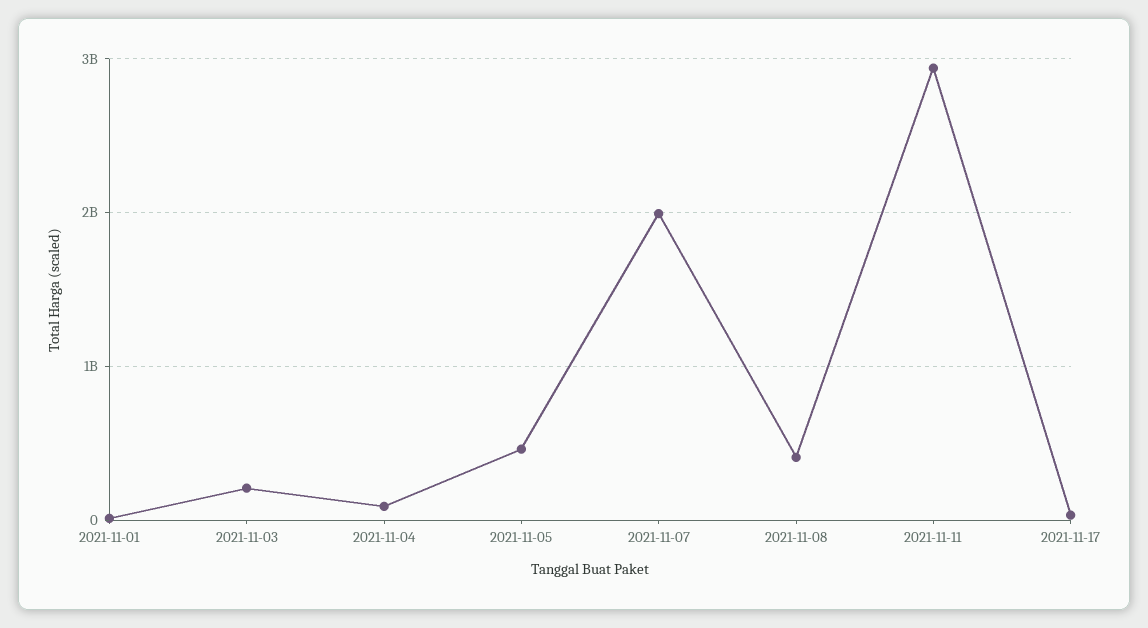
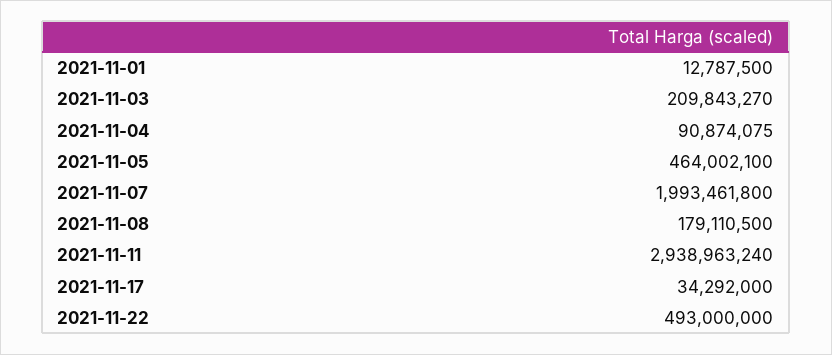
2021-11-08: 400000000 -> 179110500
2021-11-22: none -> 493000000

